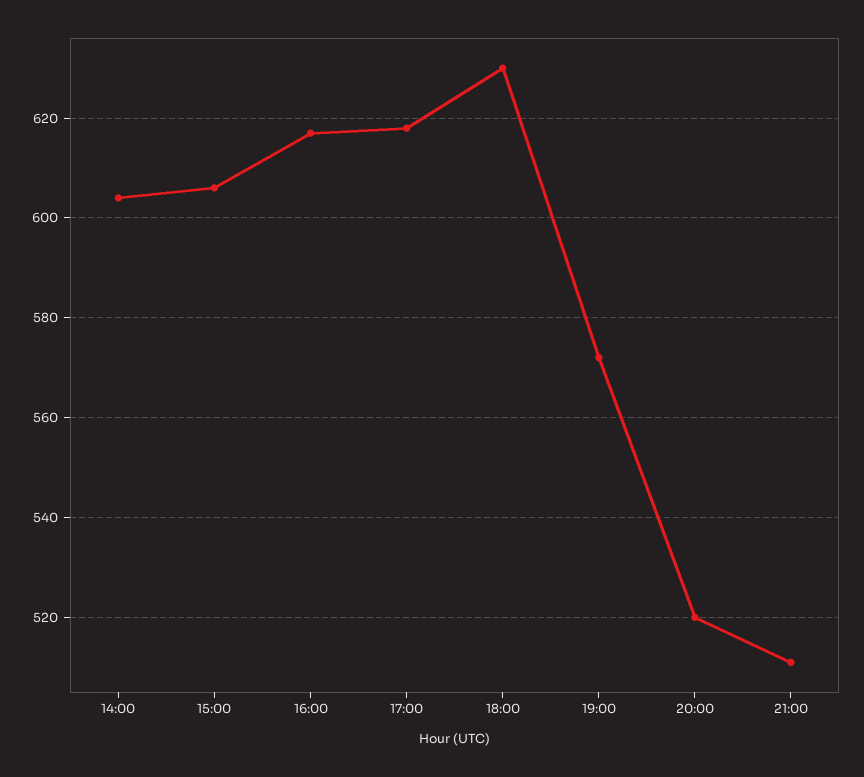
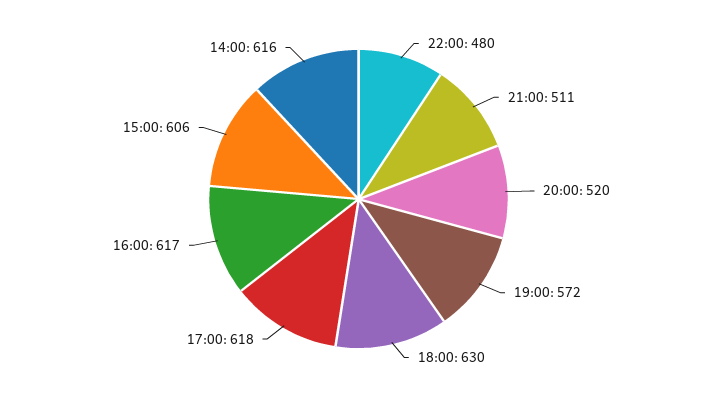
14:00: 605 -> 616
22:00: none -> 480

